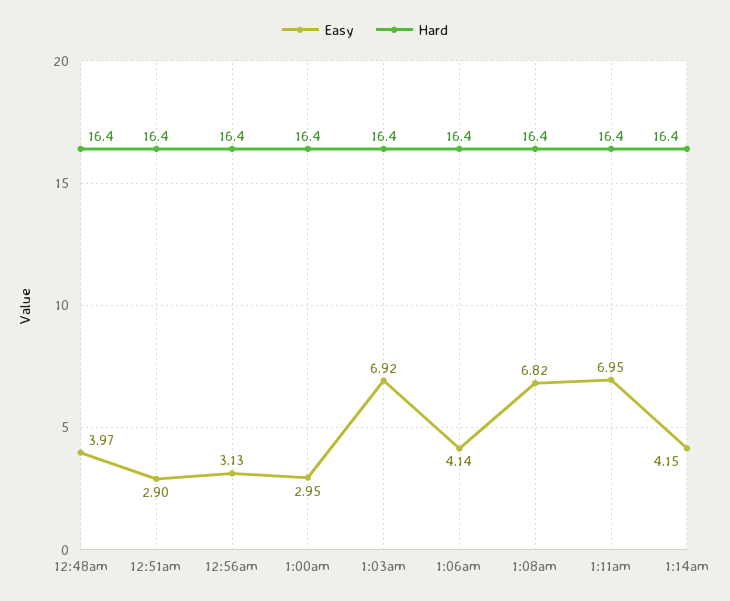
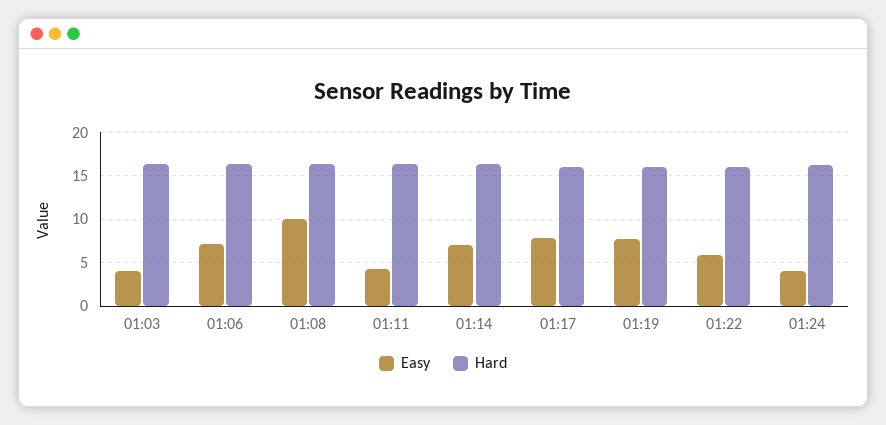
Easy, 12:48am: 3.97 -> none
Hard, 12:48am: 16.4 -> none
Easy, 12:51am: 2.9 -> none
Hard, 12:51am: 16.4 -> none
Easy, 12:56am: 3.13 -> none
Hard, 12:56am: 16.4 -> none
Easy, 1:00am: 2.95 -> none
Hard, 1:00am: 16.4 -> none
Easy, 1:03am: 6.92 -> 4
Easy, 1:06am: 4.14 -> 7
Easy, 1:08am: 6.82 -> 10
Easy, 1:11am: 6.95 -> 4
Easy, 1:14am: 4.15 -> 7
Easy, 01:17: none -> 8
Hard, 01:17: none -> 16
Easy, 01:19: none -> 8
Hard, 01:19: none -> 16
Easy, 01:22: none -> 6
Hard, 01:22: none -> 16
Easy, 01:24: none -> 4
Hard, 01:24: none -> 16

